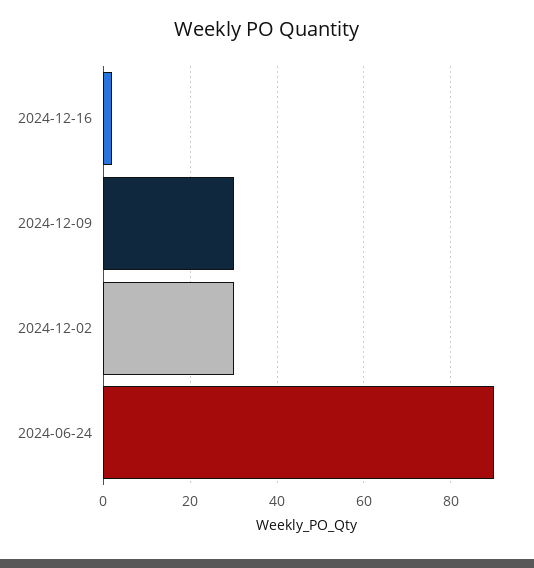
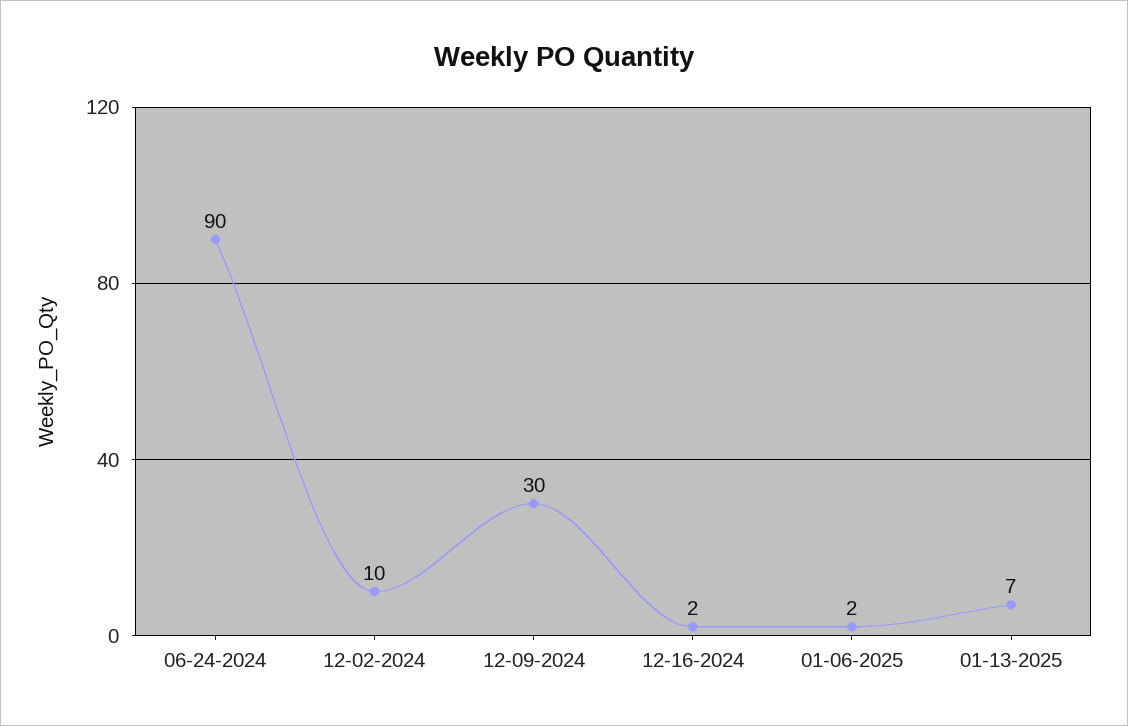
2024-12-02: 30 -> 10
01-06-2025: none -> 2
01-13-2025: none -> 7

